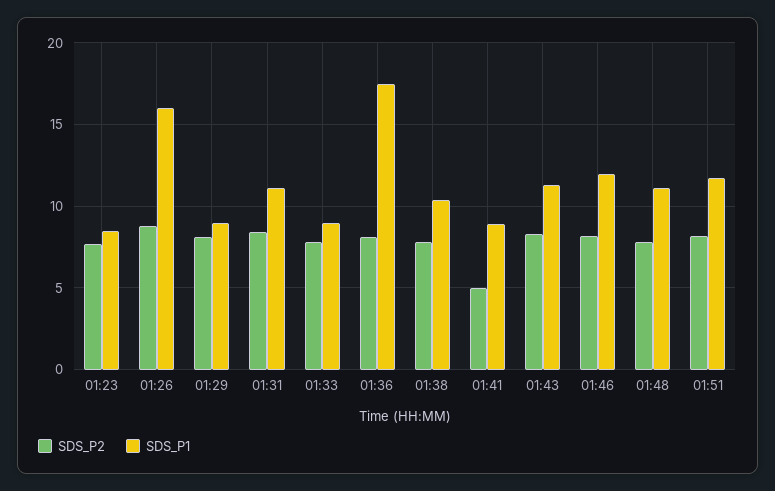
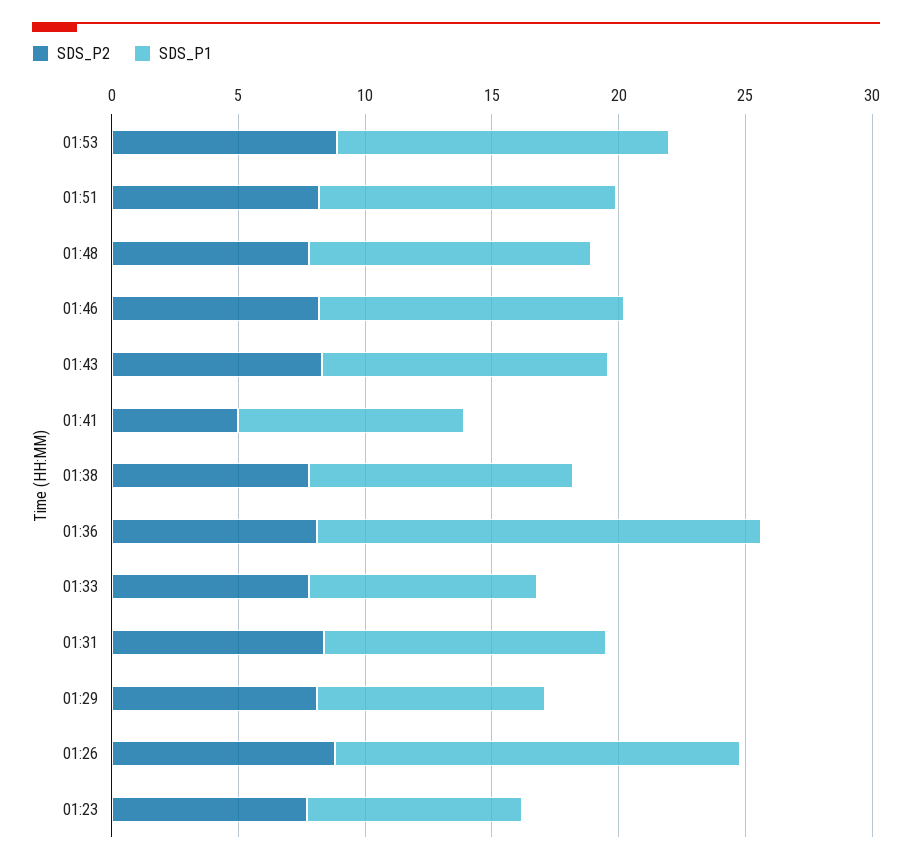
SDS_P2, 01:53: none -> 9
SDS_P1, 01:53: none -> 13

